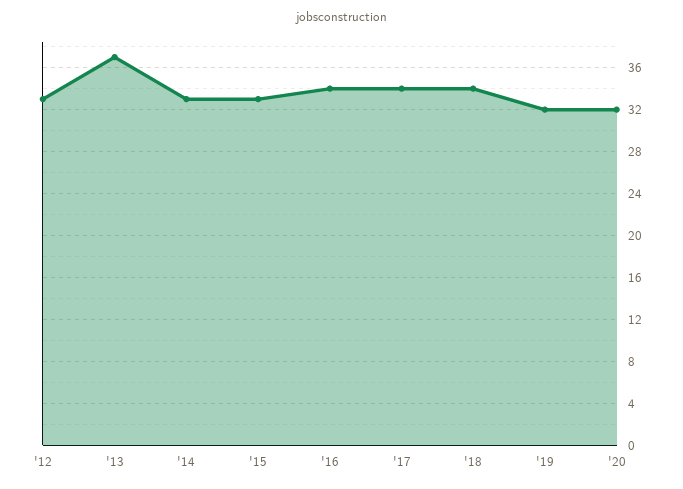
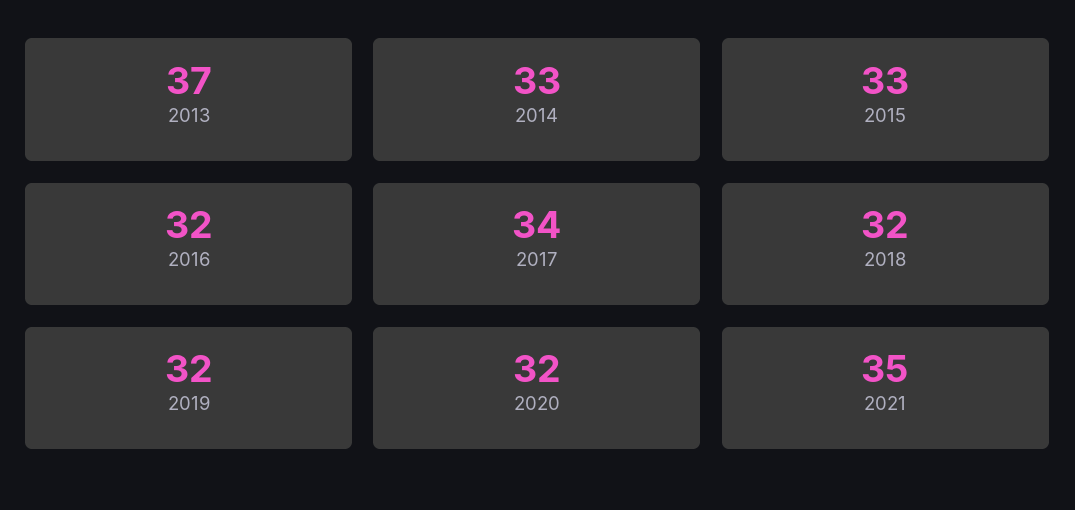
'12: 33 -> none
'16: 34 -> 32
'18: 34 -> 32
2021: none -> 35

